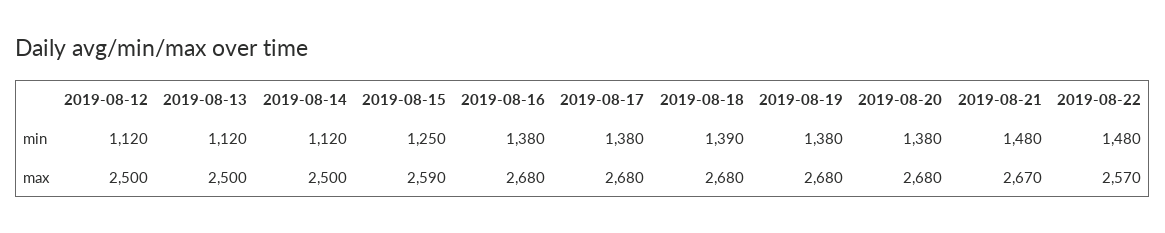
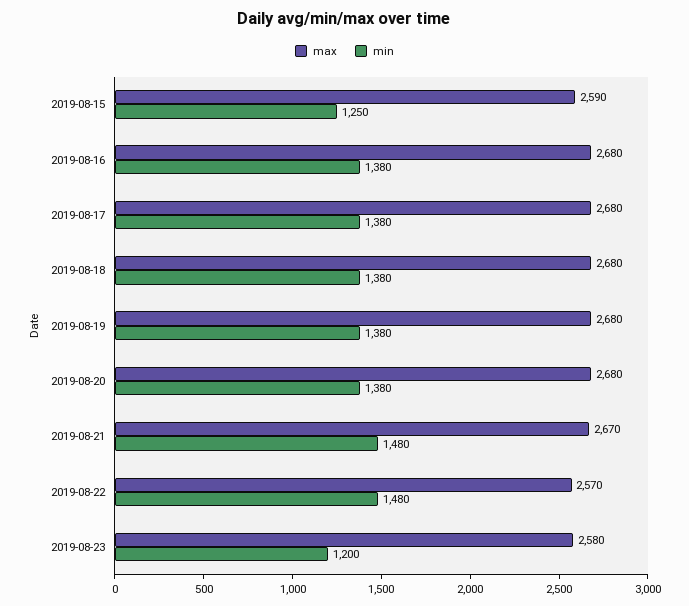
min, 2019-08-12: 1120 -> none
min, 2019-08-13: 1120 -> none
min, 2019-08-14: 1120 -> none
min, 2019-08-18: 1390 -> 1380
max, 2019-08-12: 2500 -> none
max, 2019-08-13: 2500 -> none
max, 2019-08-14: 2500 -> none
max, 2019-08-23: none -> 2580
min, 2019-08-23: none -> 1200

